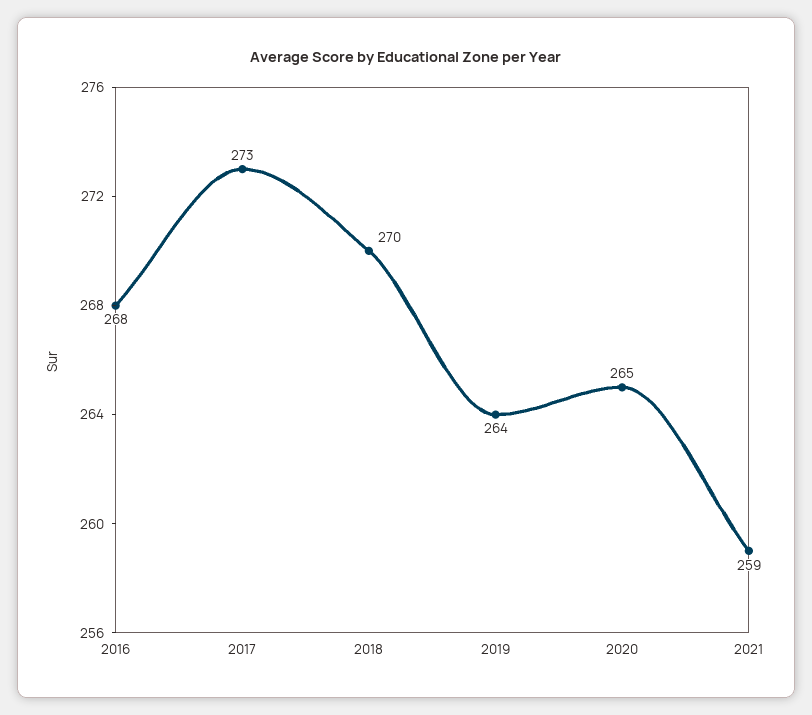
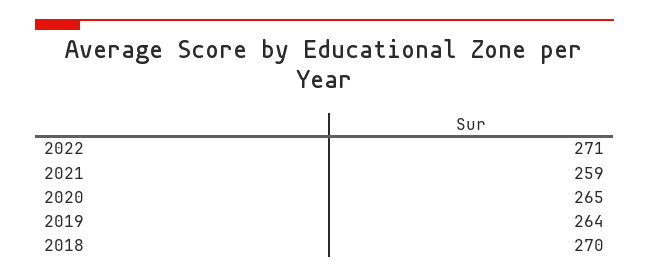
2016: 268 -> none
2017: 273 -> none
2022: none -> 271

